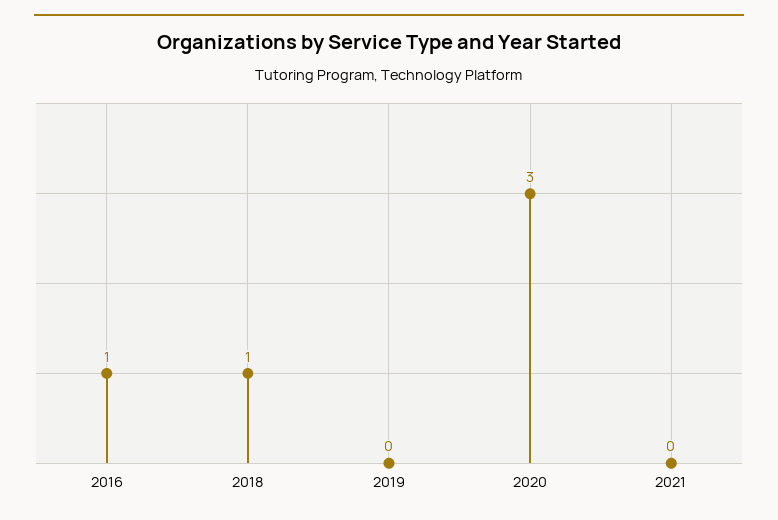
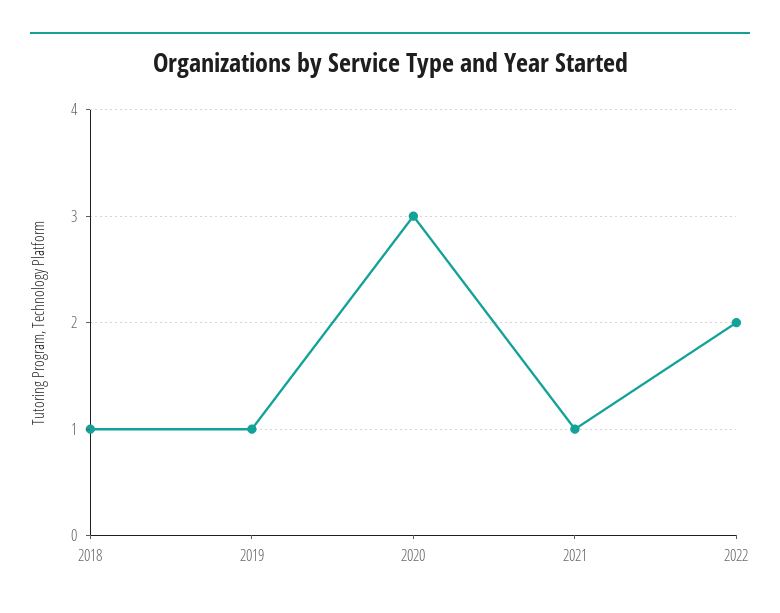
2016: 1 -> none
2019: 0 -> 1
2021: 0 -> 1
2022: none -> 2

